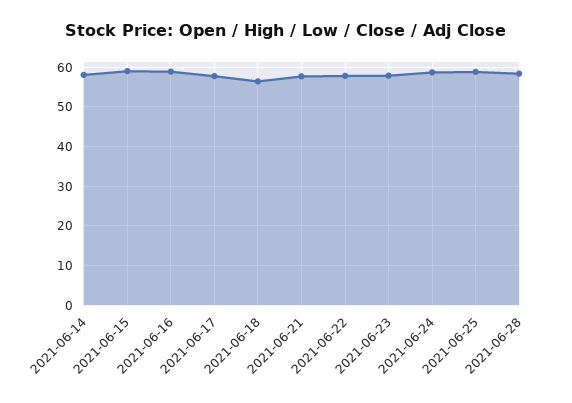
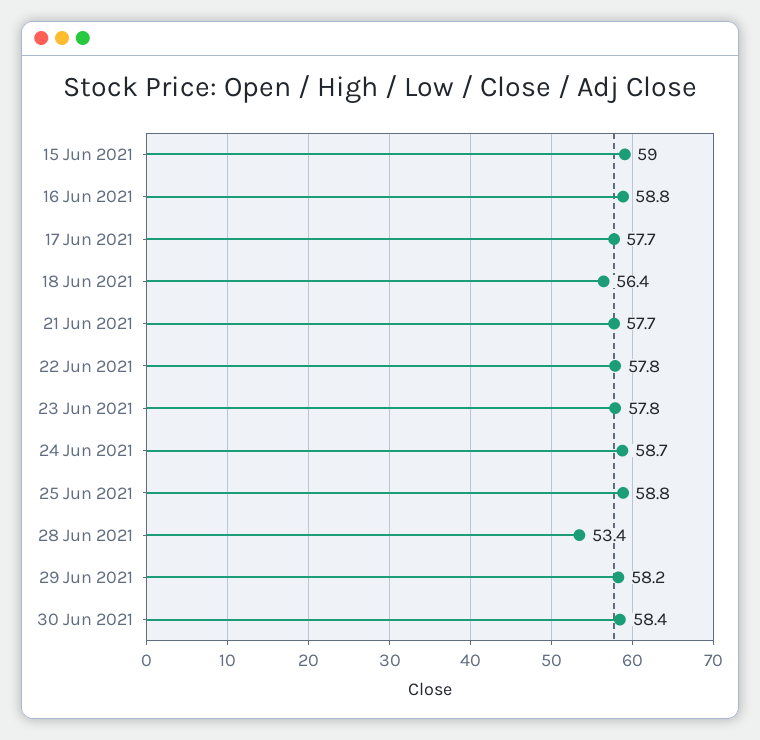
2021-06-14: 58 -> none
2021-06-28: 58 -> 53.4
29 Jun 2021: none -> 58.2
30 Jun 2021: none -> 58.4

